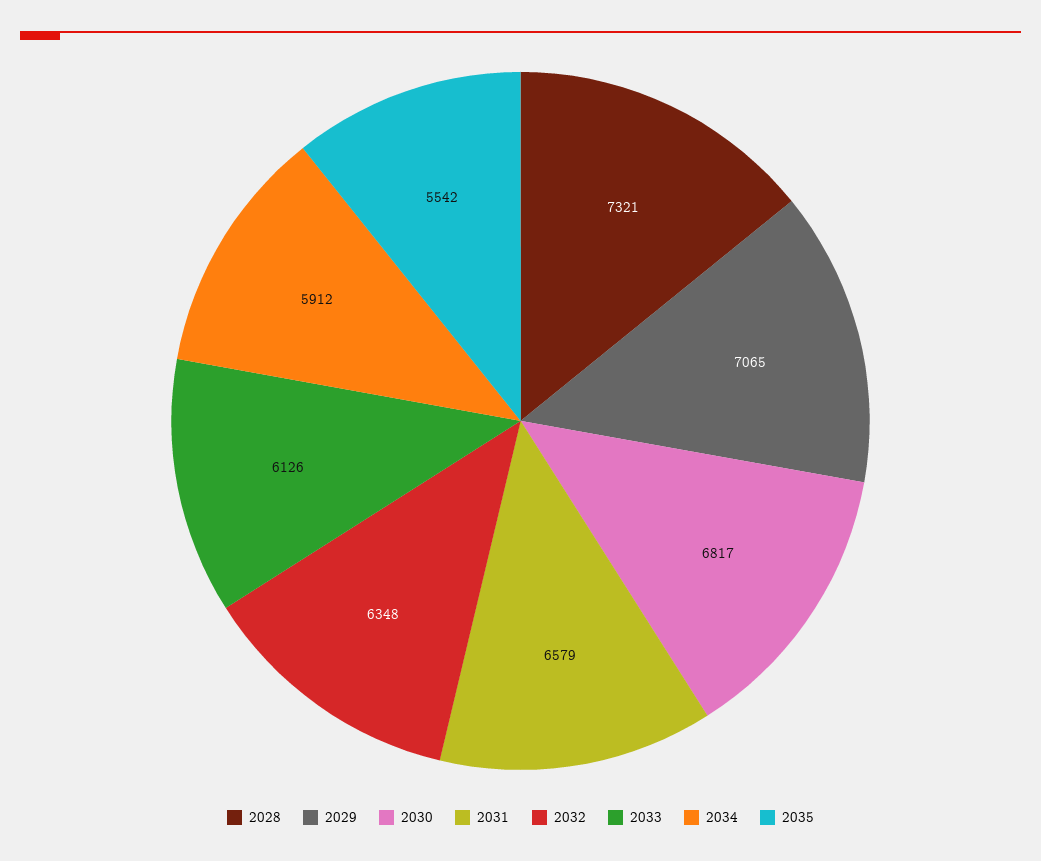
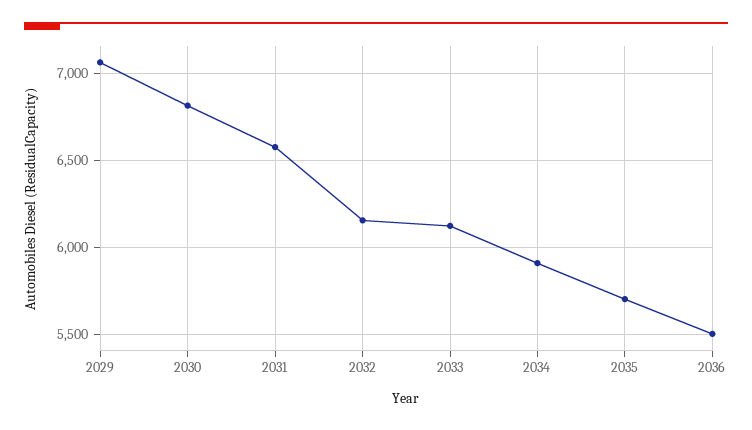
2028: 7321 -> none
2032: 6348 -> 6150
2035: 5542 -> 5700
2036: none -> 5500

